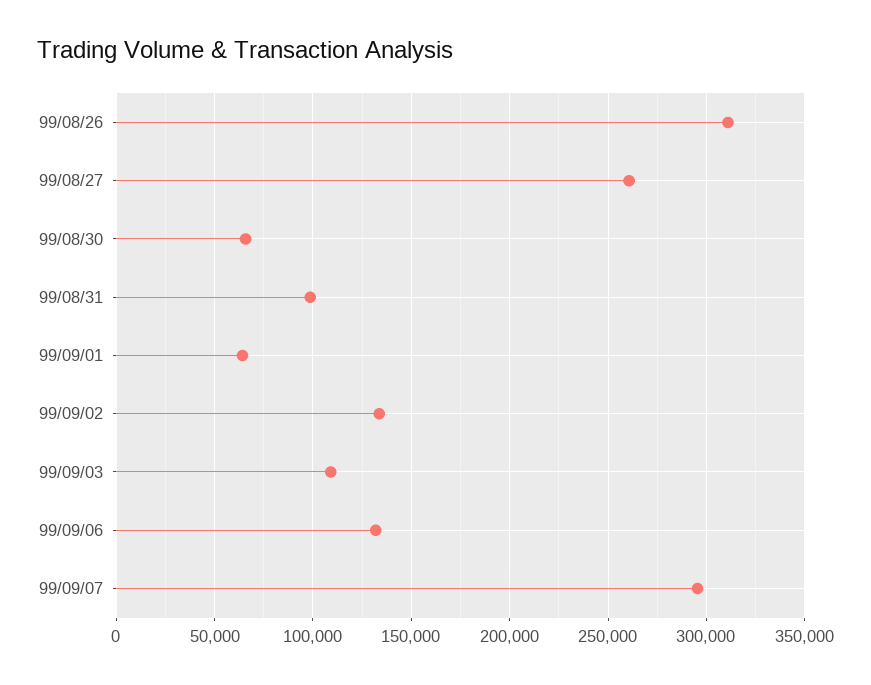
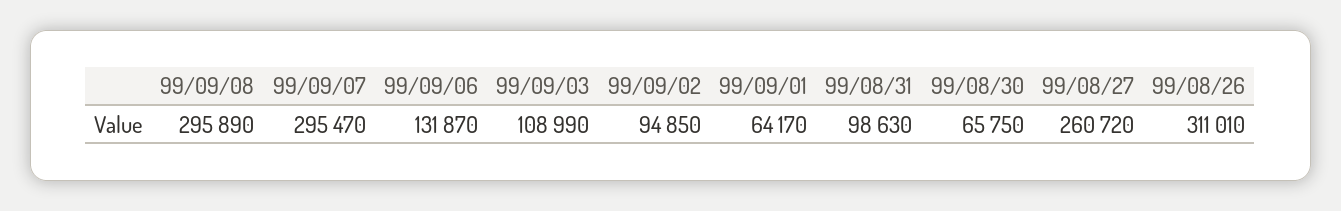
99/09/02: 135000 -> 94850
99/09/08: none -> 295890

